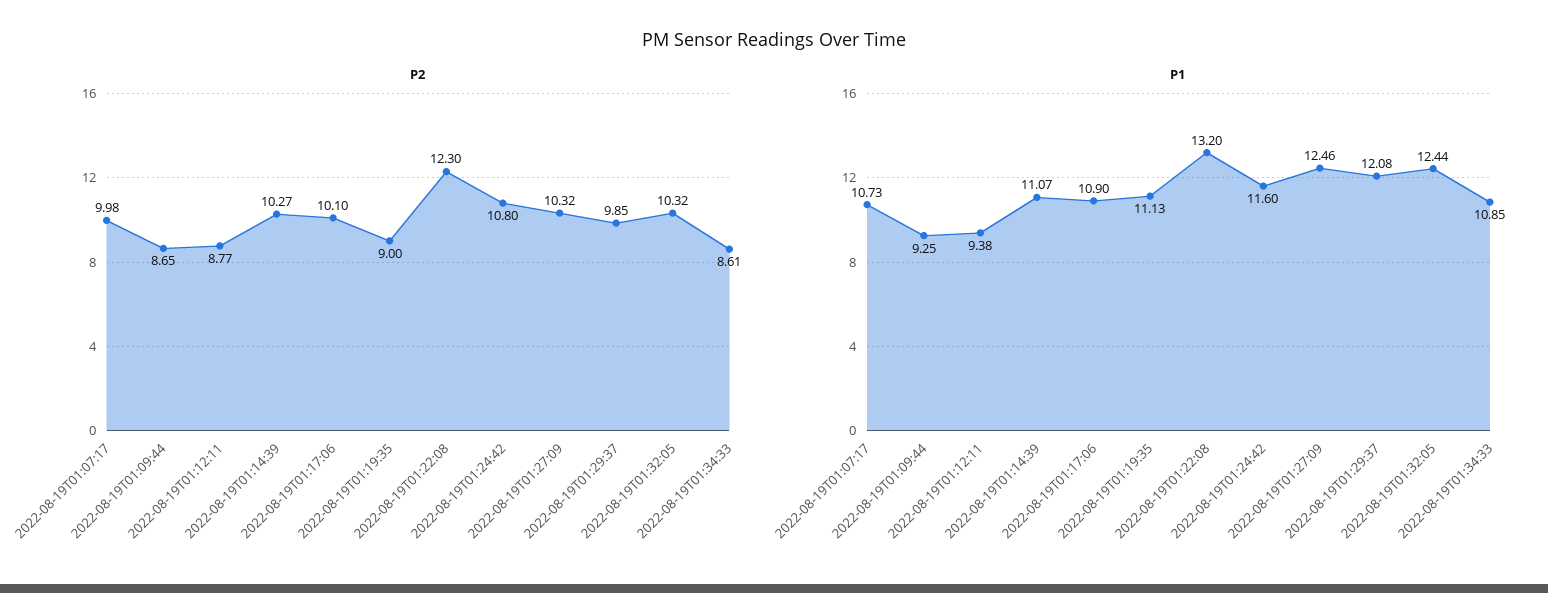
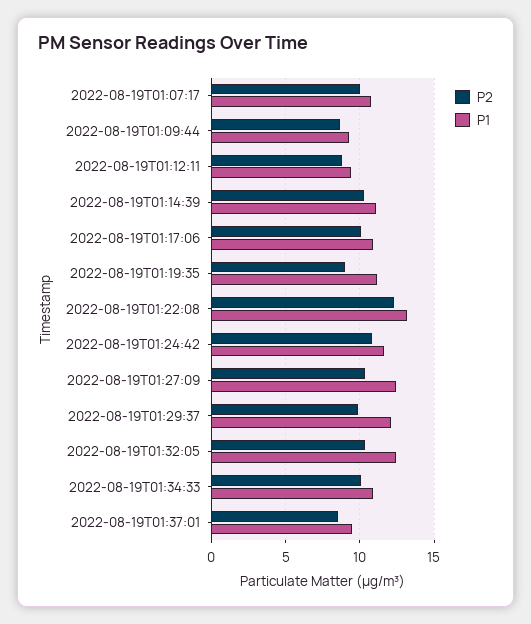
P2, 2022-08-19T01:34:33: 8.61 -> 10
P2, 2022-08-19T01:37:01: none -> 8.5
P1, 2022-08-19T01:37:01: none -> 9.5

